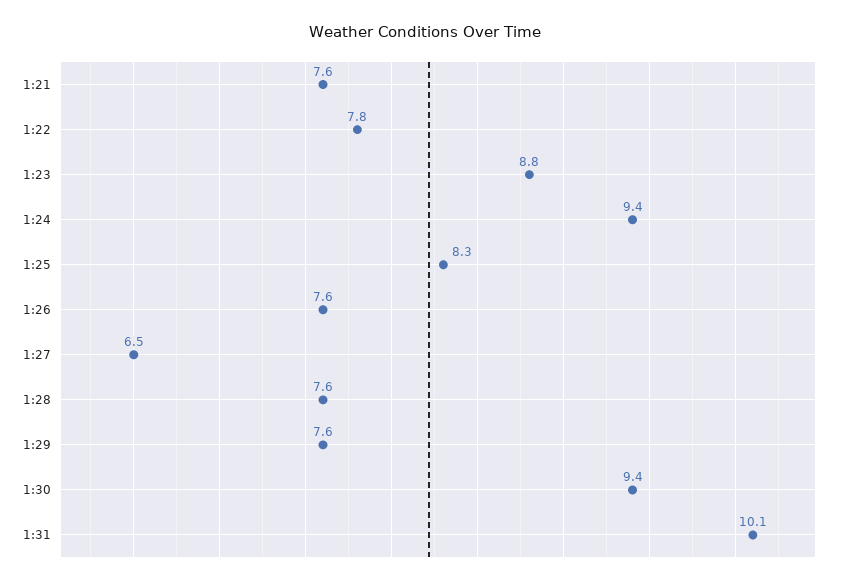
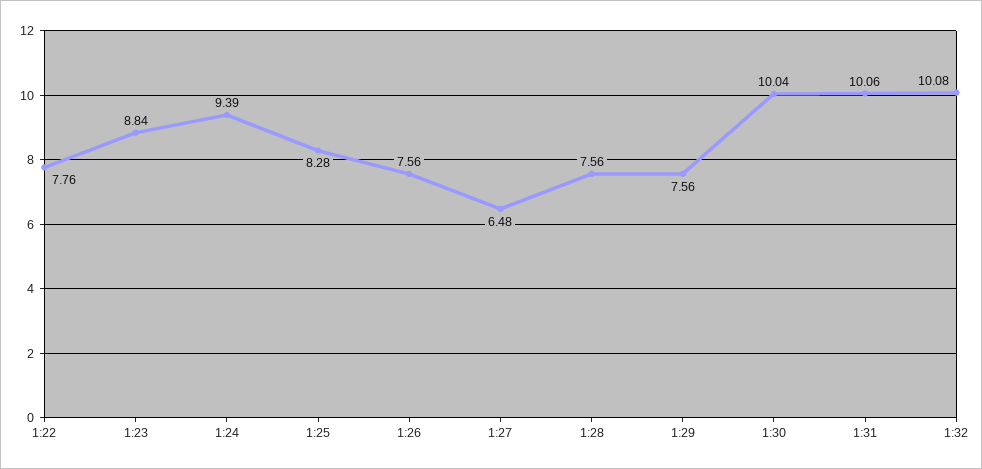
1:21: 7.6 -> none
1:30: 9.4 -> 10.04
1:32: none -> 10.08

